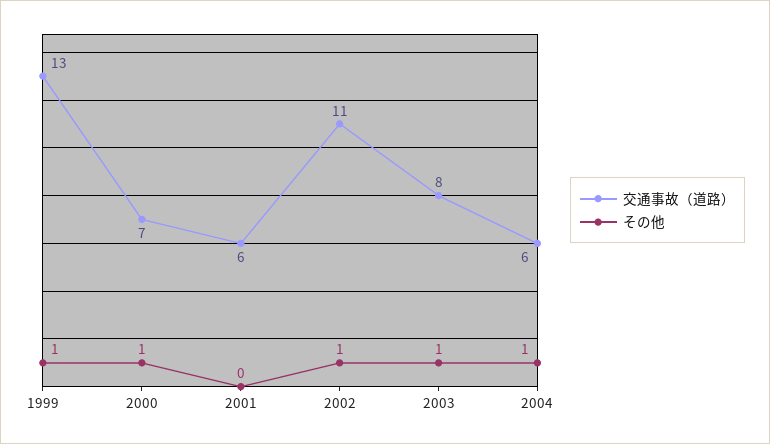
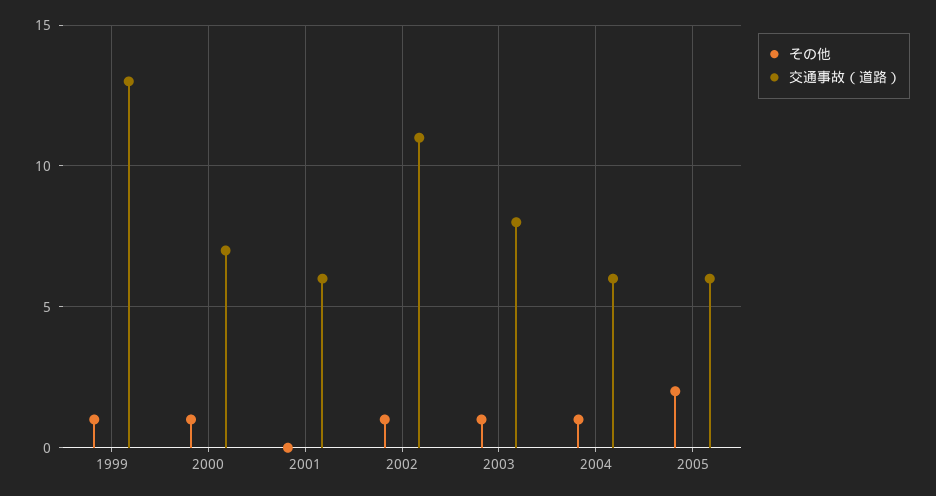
その他, 2005: none -> 2
交通事故（道路）, 2005: none -> 6

